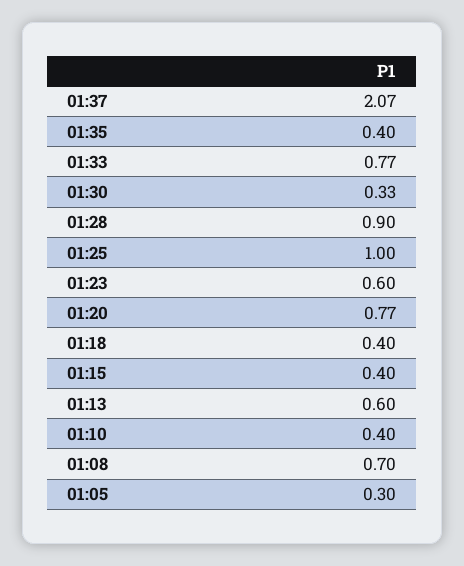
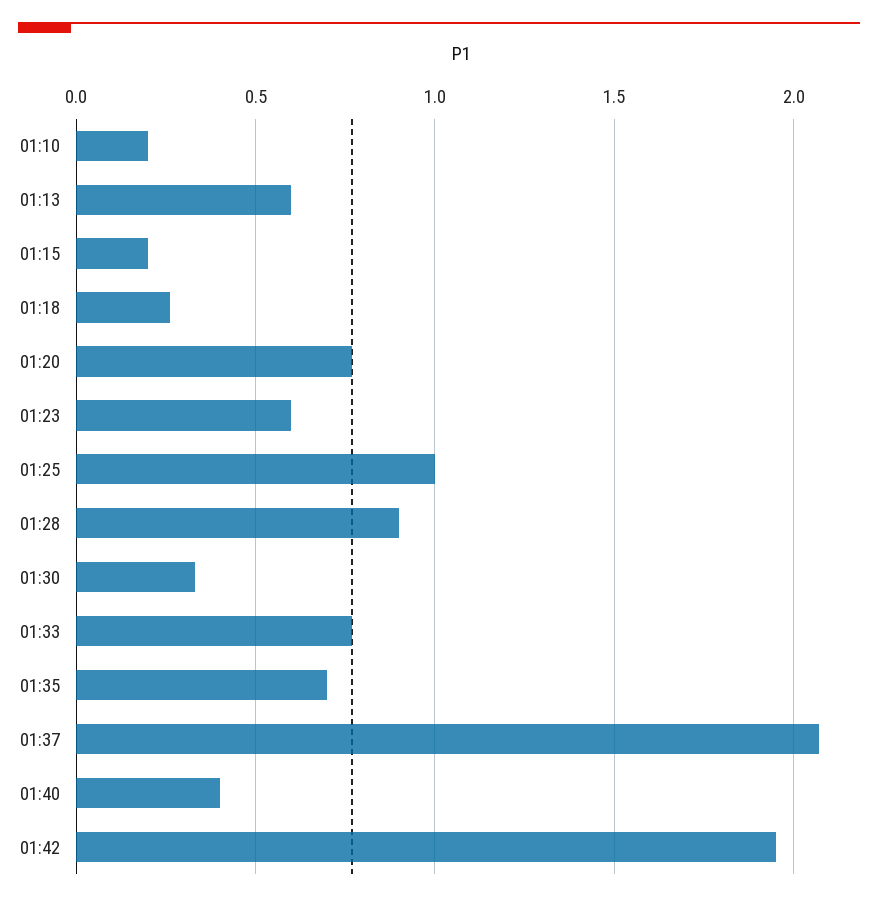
01:35: 0.4 -> 0.7
01:18: 0.4 -> 0.25
01:15: 0.4 -> 0.2
01:10: 0.4 -> 0.2
01:08: 0.7 -> none
01:05: 0.3 -> none
01:40: none -> 0.4
01:42: none -> 1.95

